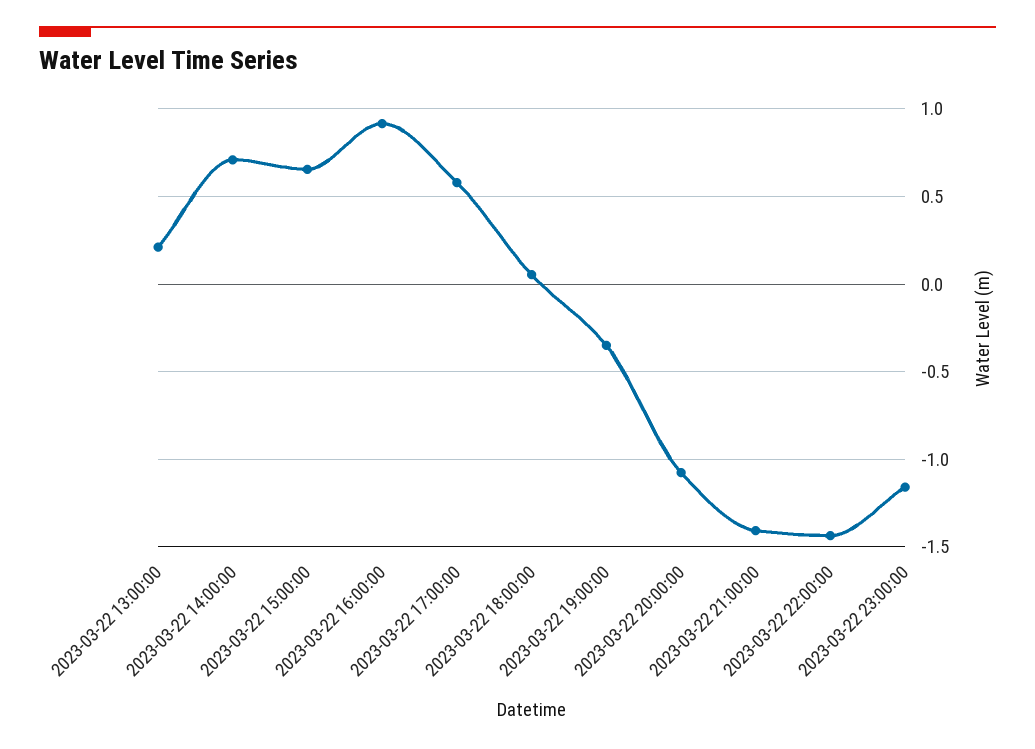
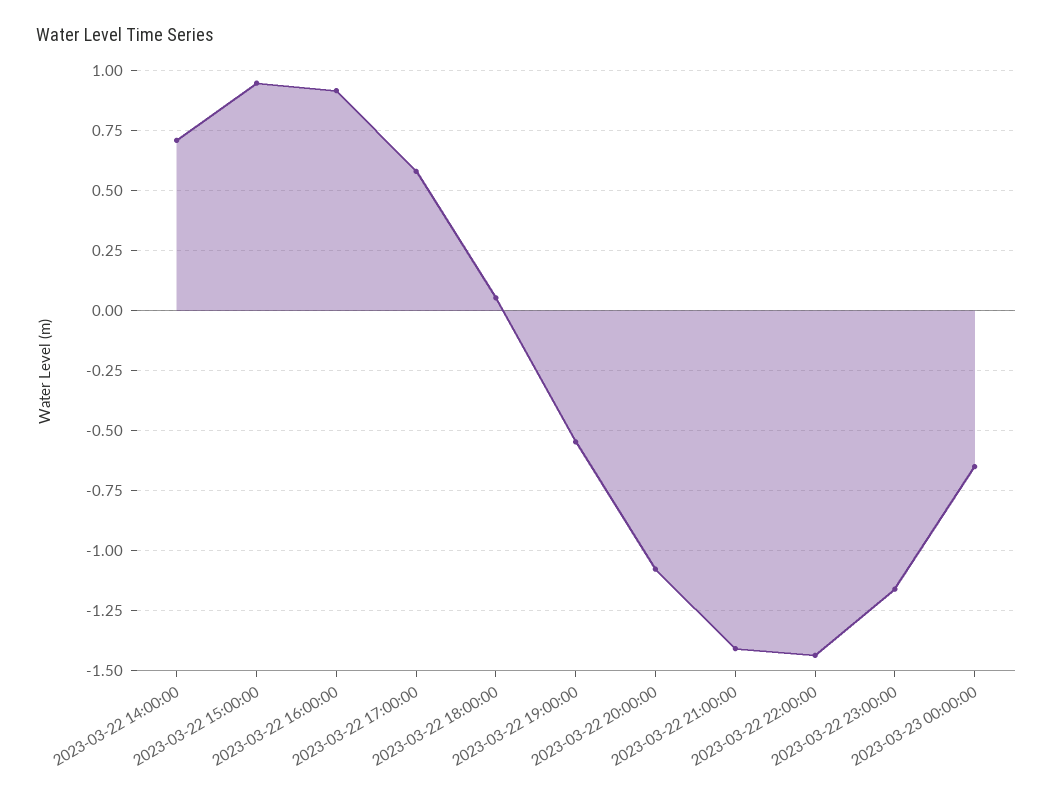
2023-03-22 13:00:00: 0.2 -> none
2023-03-22 15:00:00: 0.65 -> 0.95
2023-03-22 19:00:00: -0.35 -> -0.55
2023-03-23 00:00:00: none -> -0.65

